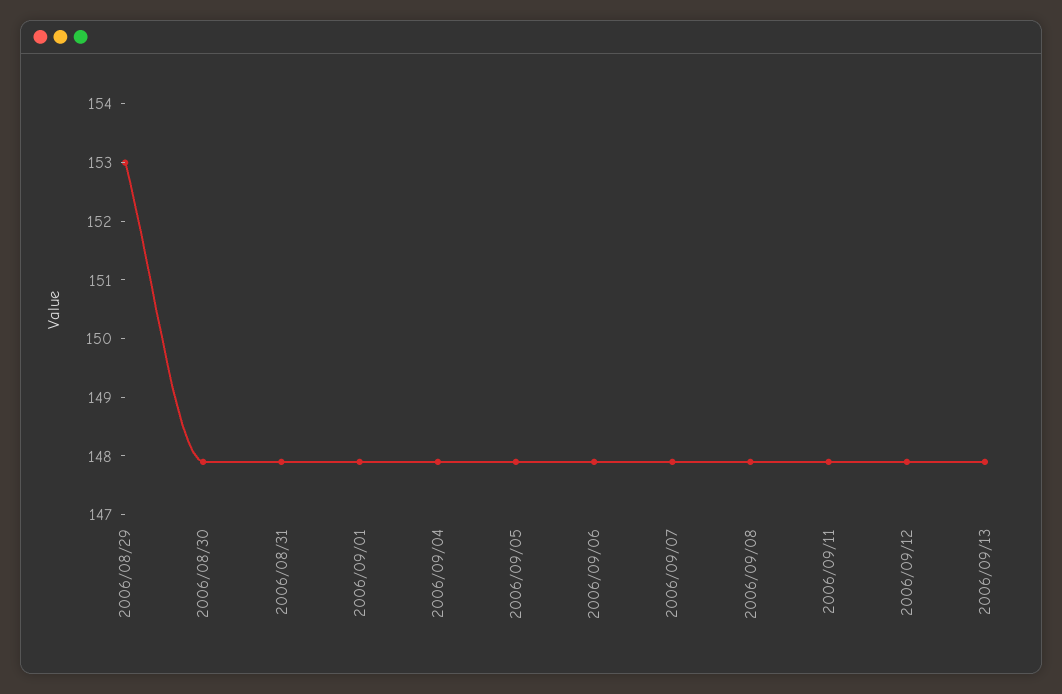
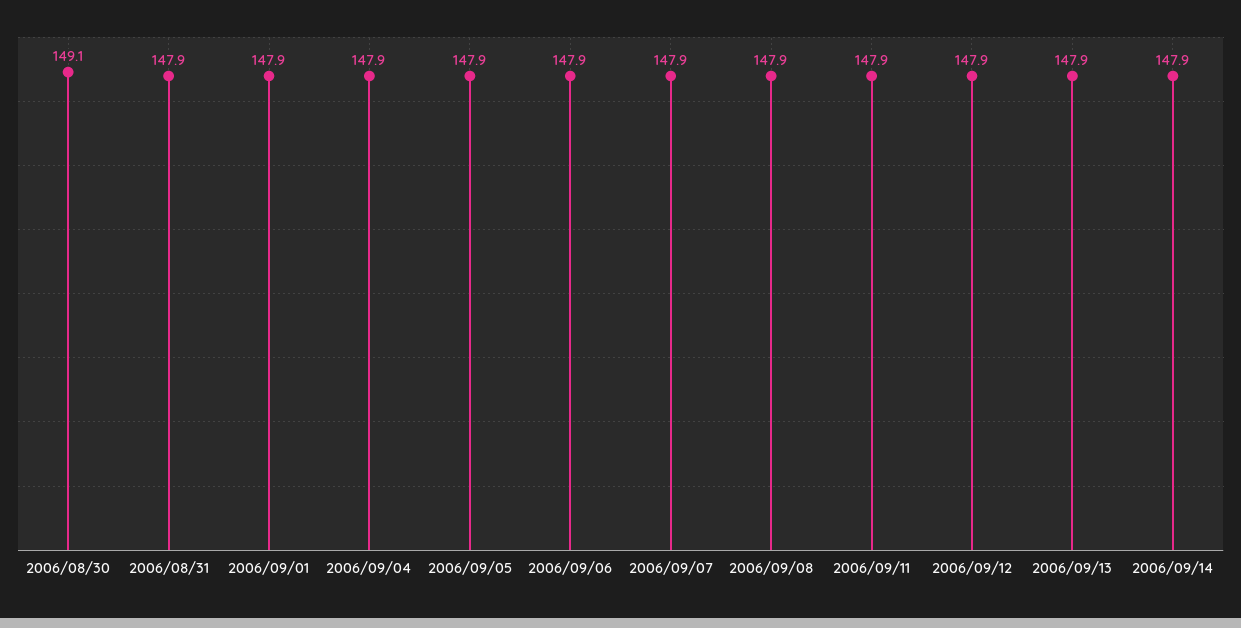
2006/08/29: 153 -> none
2006/08/30: 148 -> 149.1
2006/09/14: none -> 147.9

